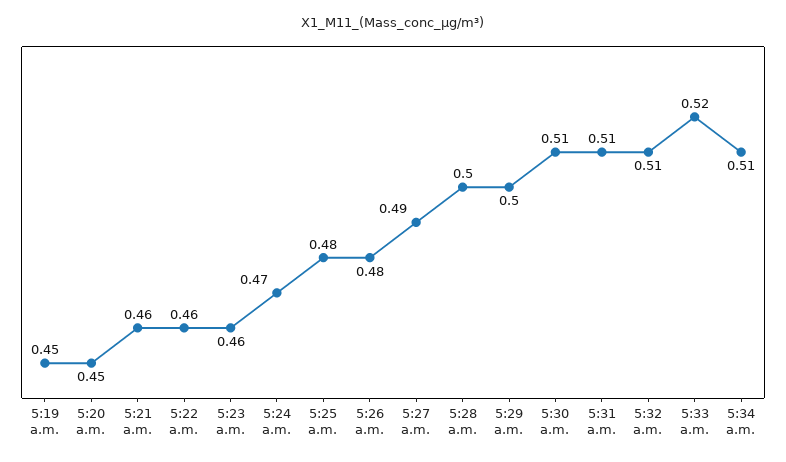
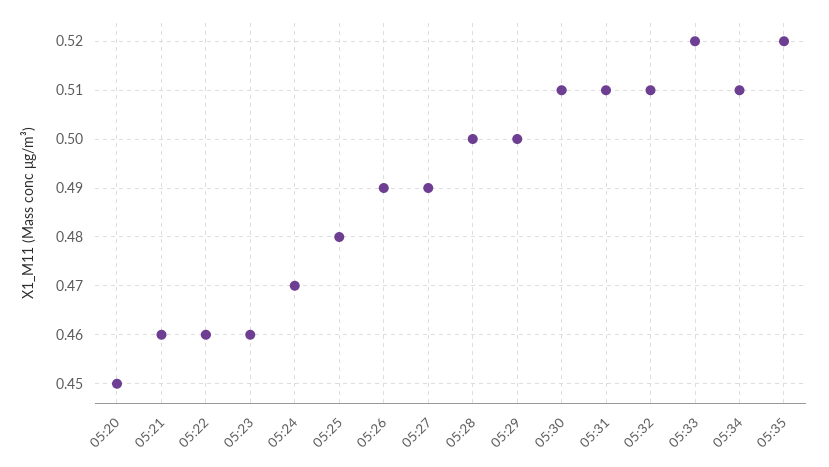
5:19 a.m.: 0.45 -> none
5:26 a.m.: 0.48 -> 0.49
05:35: none -> 0.52

